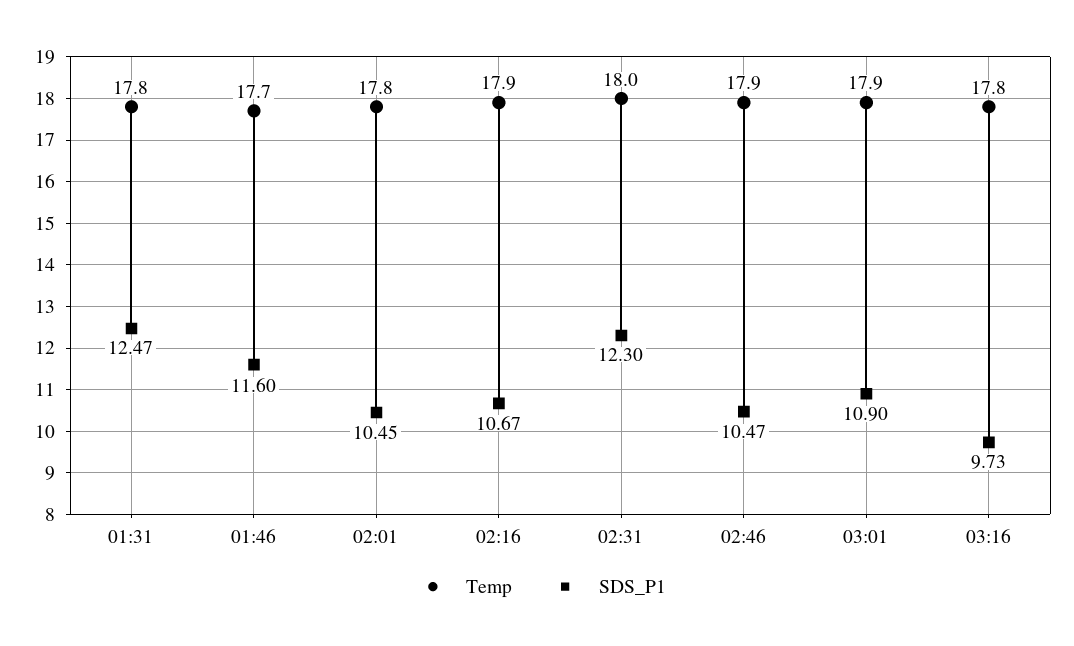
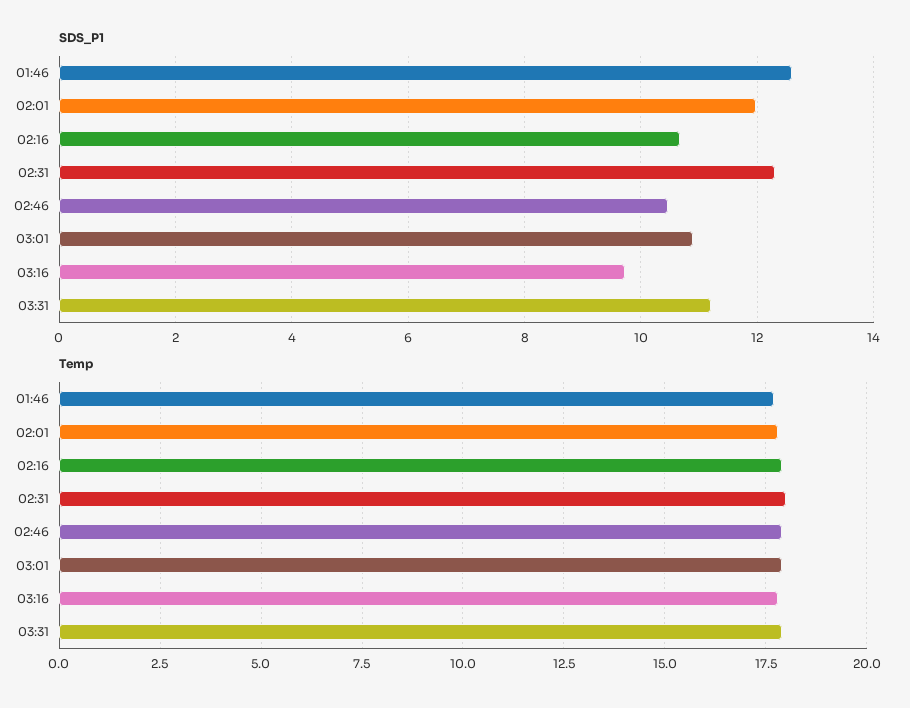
Temp, 01:31: 17.8 -> none
SDS_P1, 01:31: 12.47 -> none
SDS_P1, 01:46: 11.6 -> 12.6
SDS_P1, 02:01: 10.45 -> 12
SDS_P1, 03:31: none -> 11.2
Temp, 03:31: none -> 18

